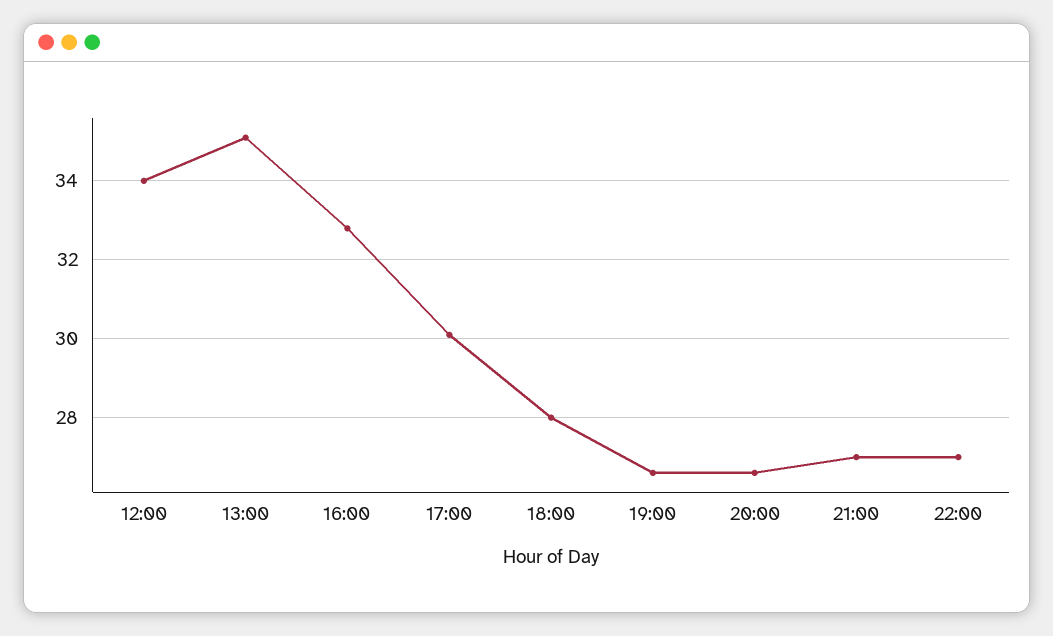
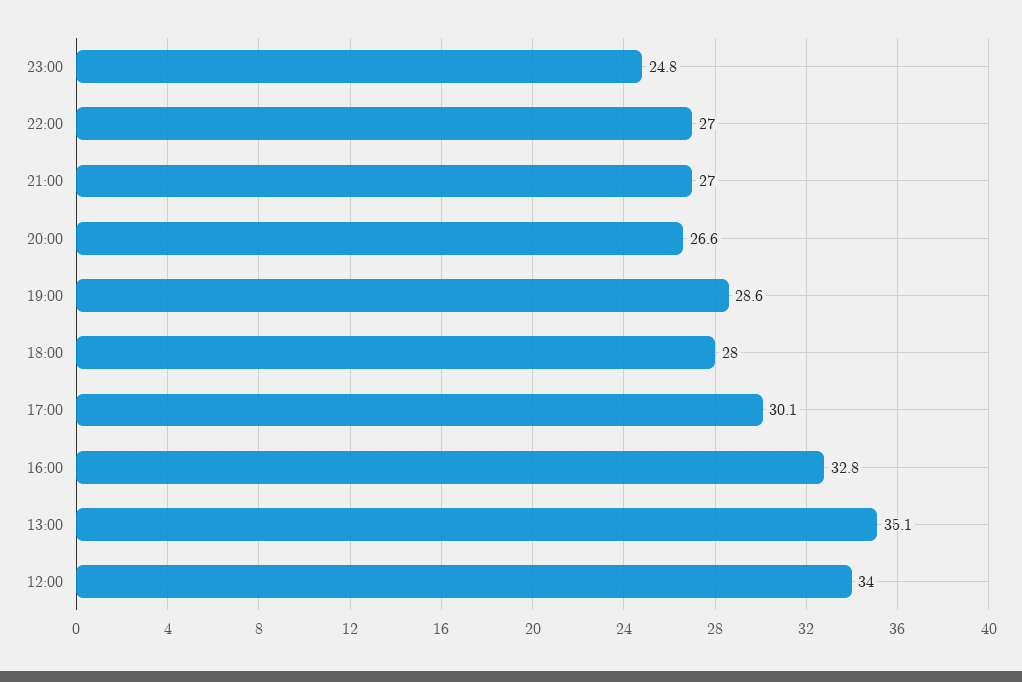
19:00: 26.5 -> 28.6
23:00: none -> 24.8

